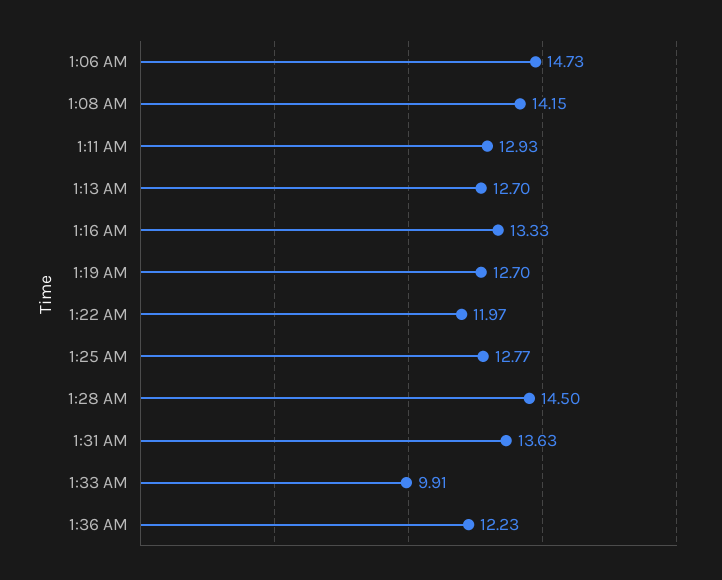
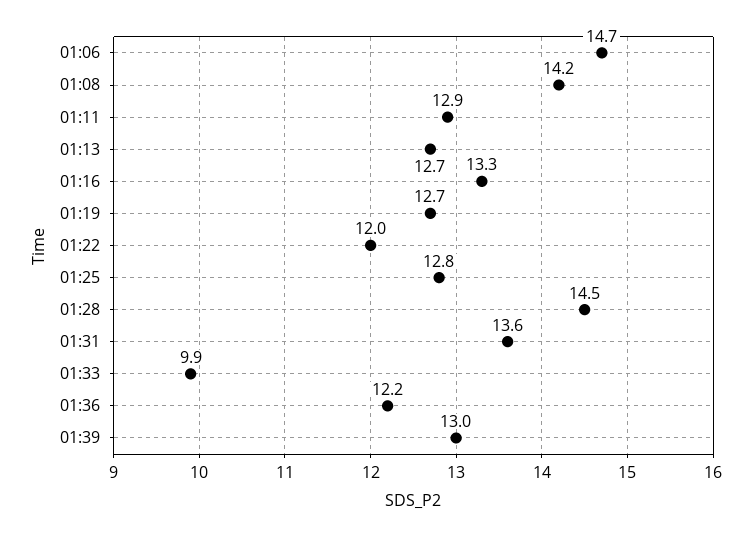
01:39: none -> 13

